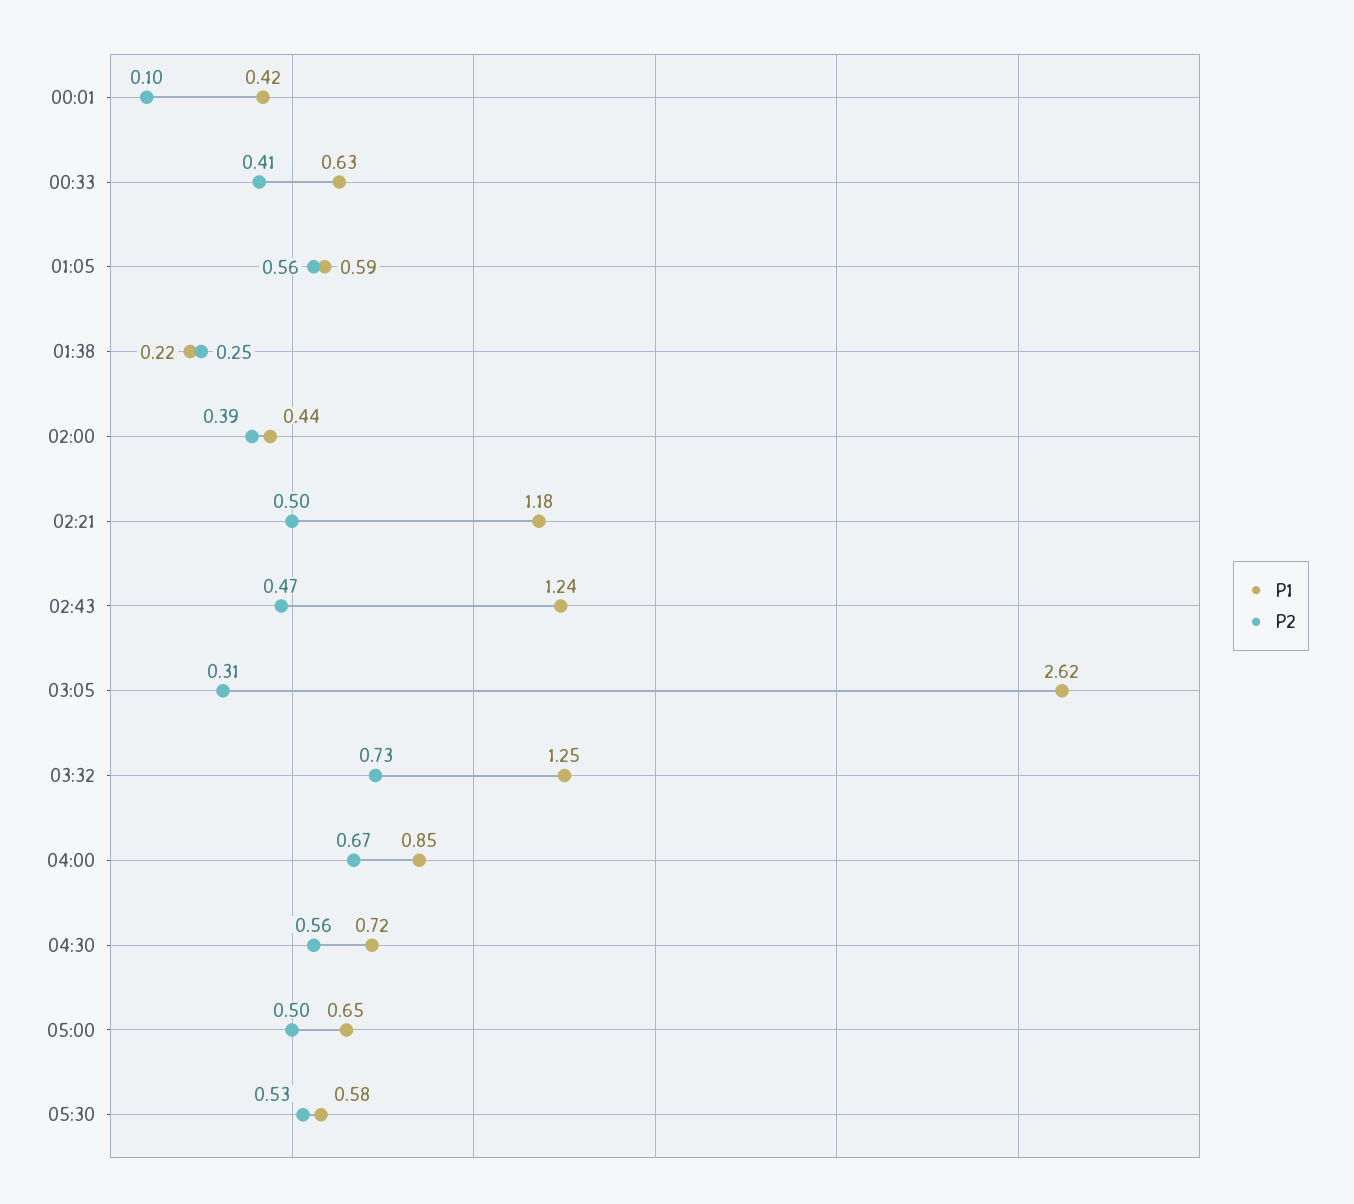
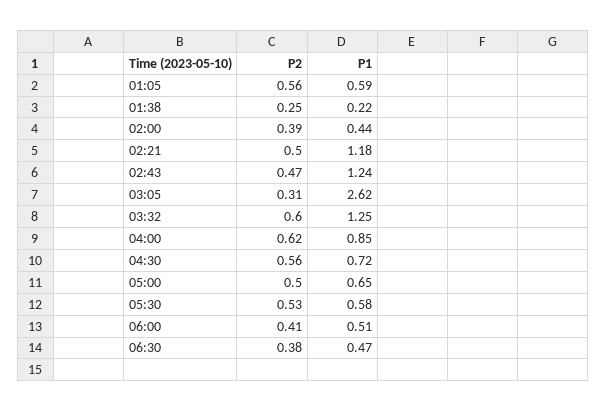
P1, 00:01: 0.42 -> none
P2, 00:01: 0.1 -> none
P1, 00:33: 0.63 -> none
P2, 00:33: 0.41 -> none
P2, 03:32: 0.73 -> 0.6
P2, 04:00: 0.67 -> 0.62
P2, 06:00: none -> 0.41
P1, 06:00: none -> 0.51
P2, 06:30: none -> 0.38
P1, 06:30: none -> 0.47

